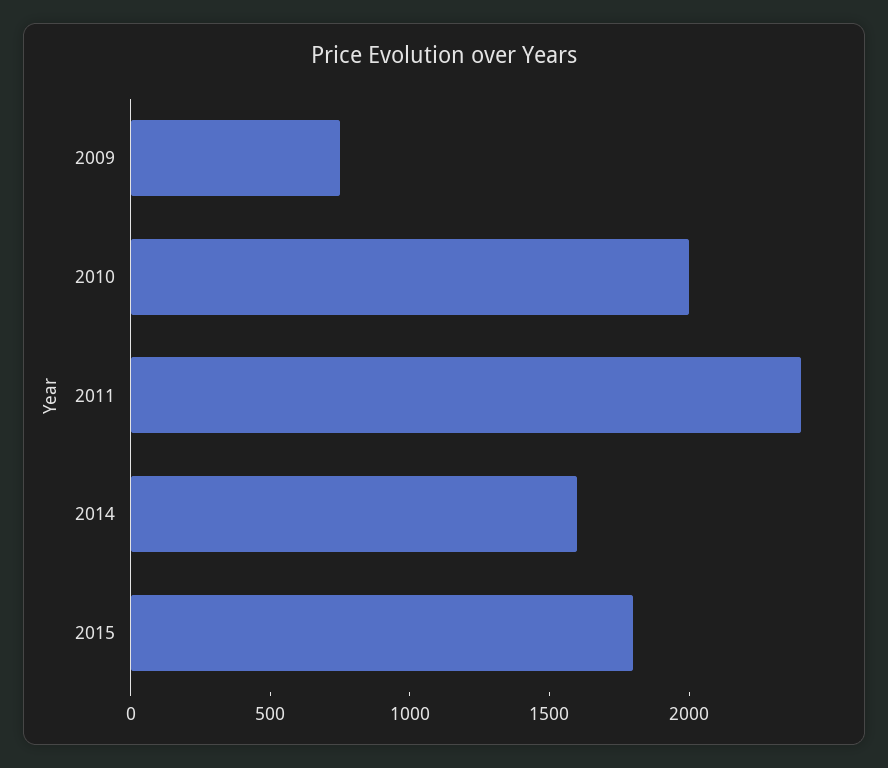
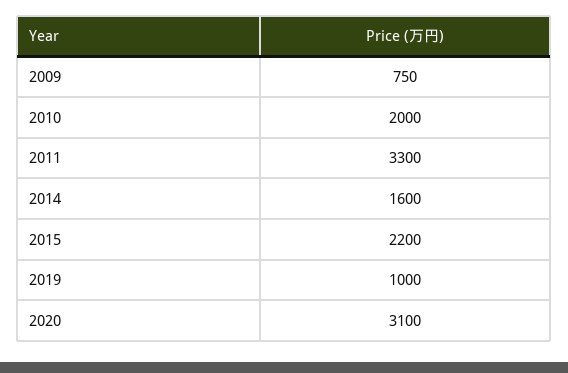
2011: 2400 -> 3300
2015: 1800 -> 2200
2019: none -> 1000
2020: none -> 3100

